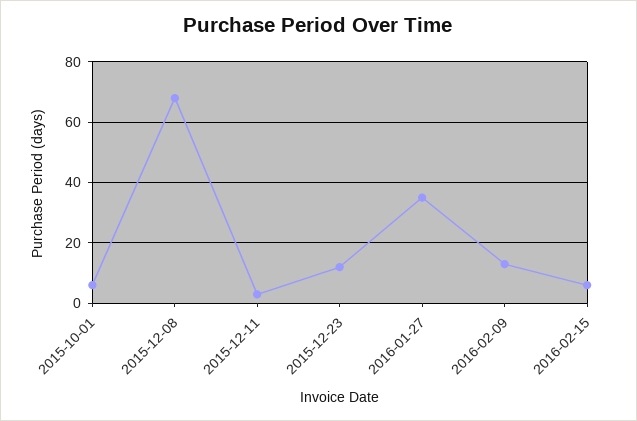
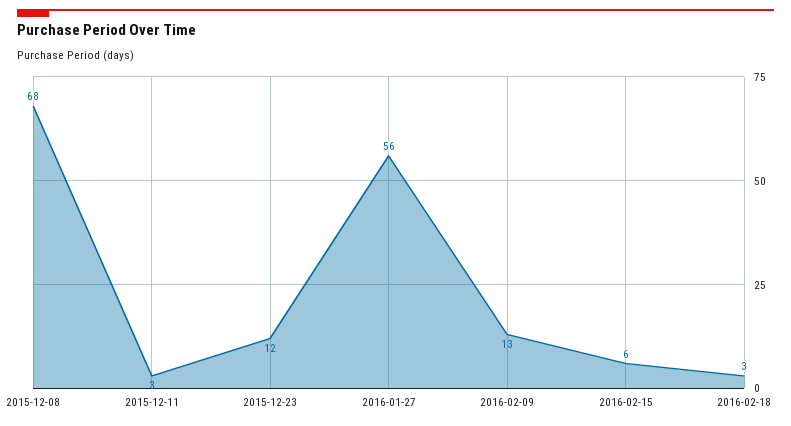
2015-10-01: 5 -> none
2016-01-27: 35 -> 56
2016-02-18: none -> 3

